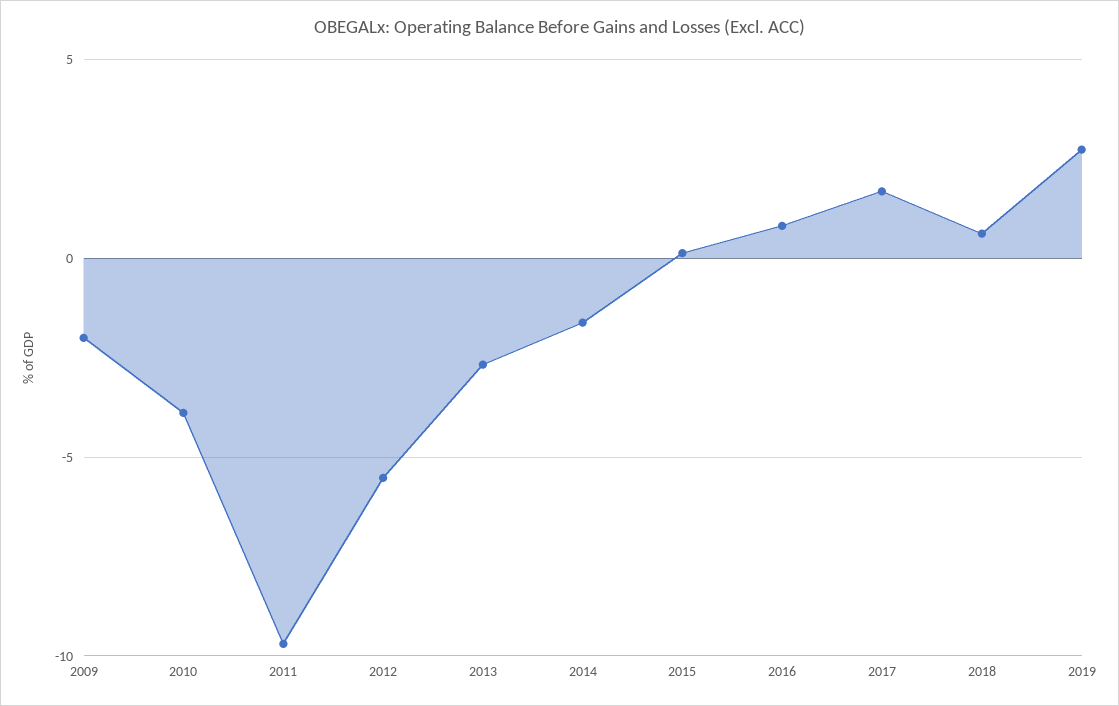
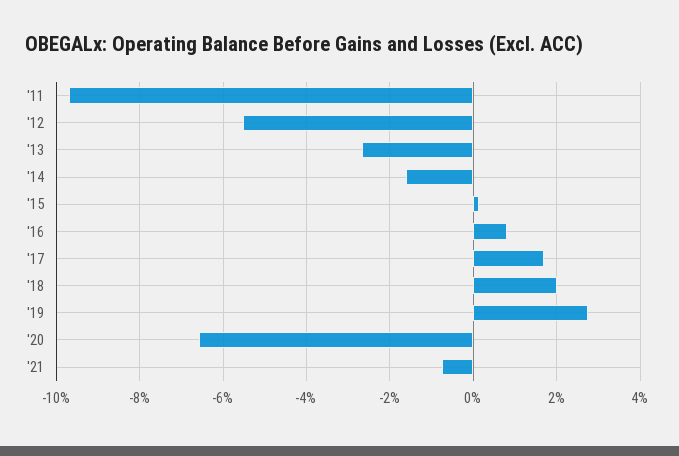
2009: -2 -> none
2010: -4 -> none
2018: 0.5 -> 2
'20: none -> -6.6
'21: none -> -0.8

